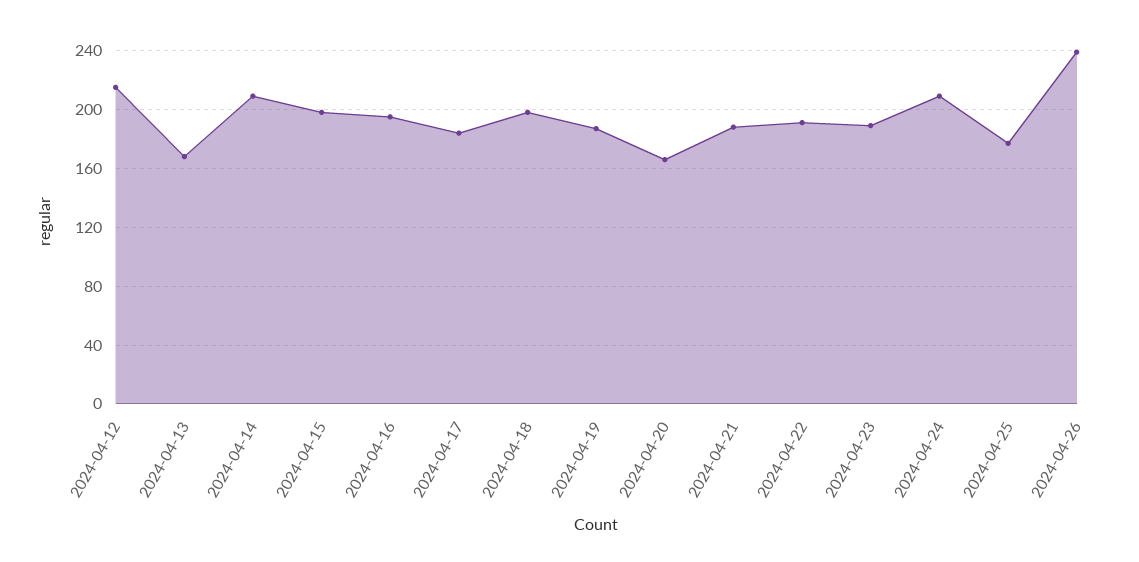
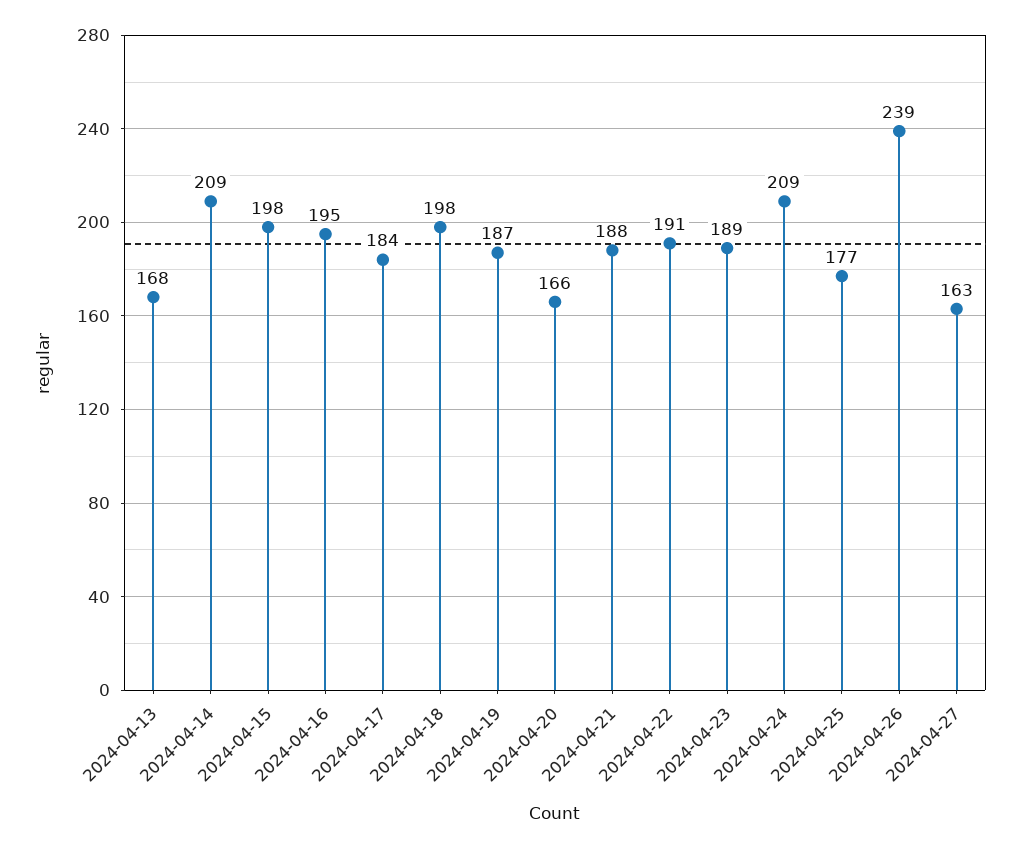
2024-04-12: 215 -> none
2024-04-27: none -> 163

